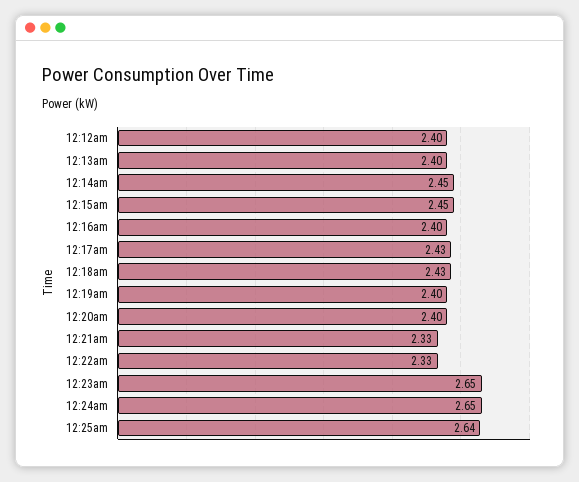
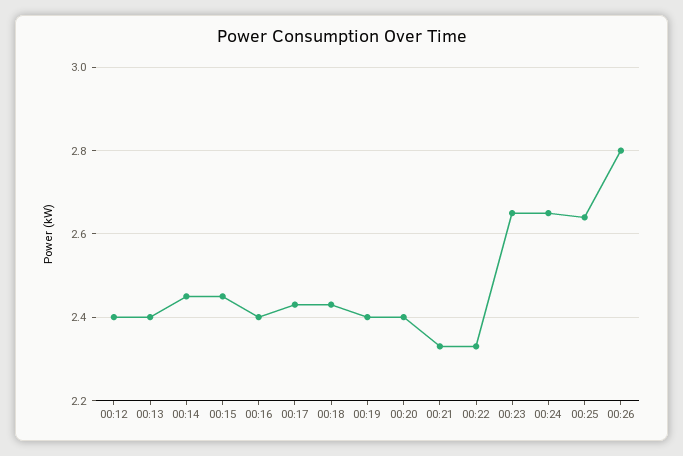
00:26: none -> 2.8

